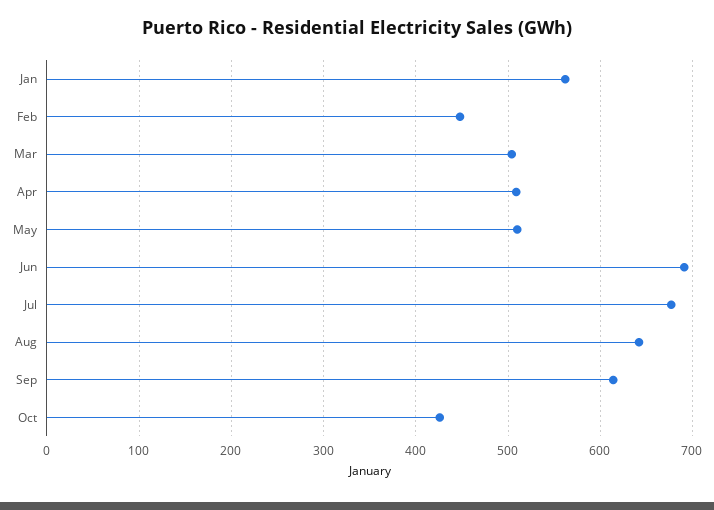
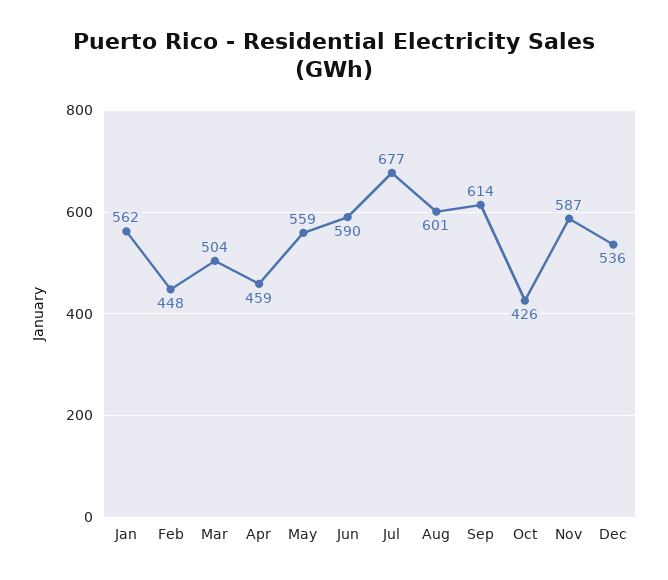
Apr: 510 -> 459
May: 510 -> 559
Jun: 690 -> 590
Aug: 640 -> 601
Nov: none -> 587
Dec: none -> 536

